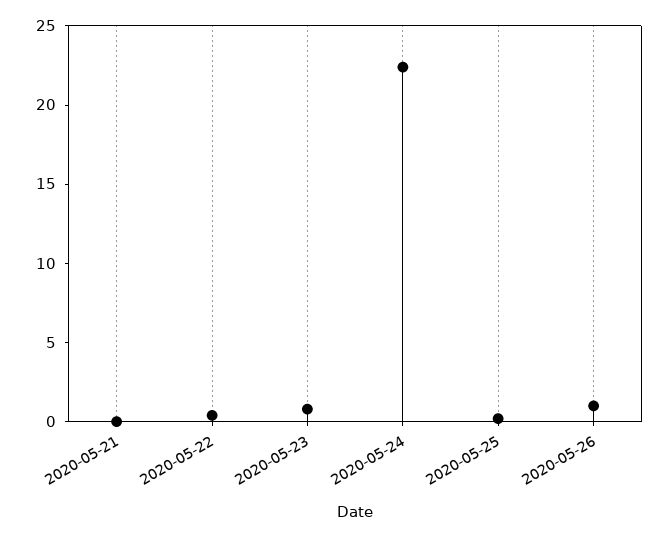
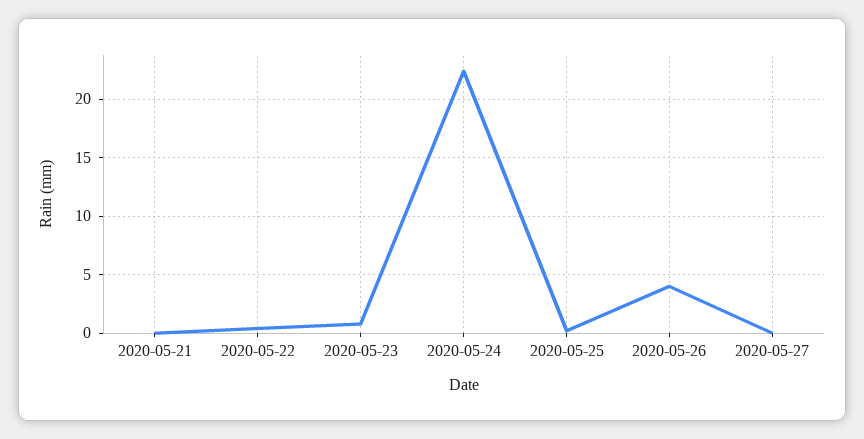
2020-05-26: 1 -> 4
2020-05-27: none -> 0

